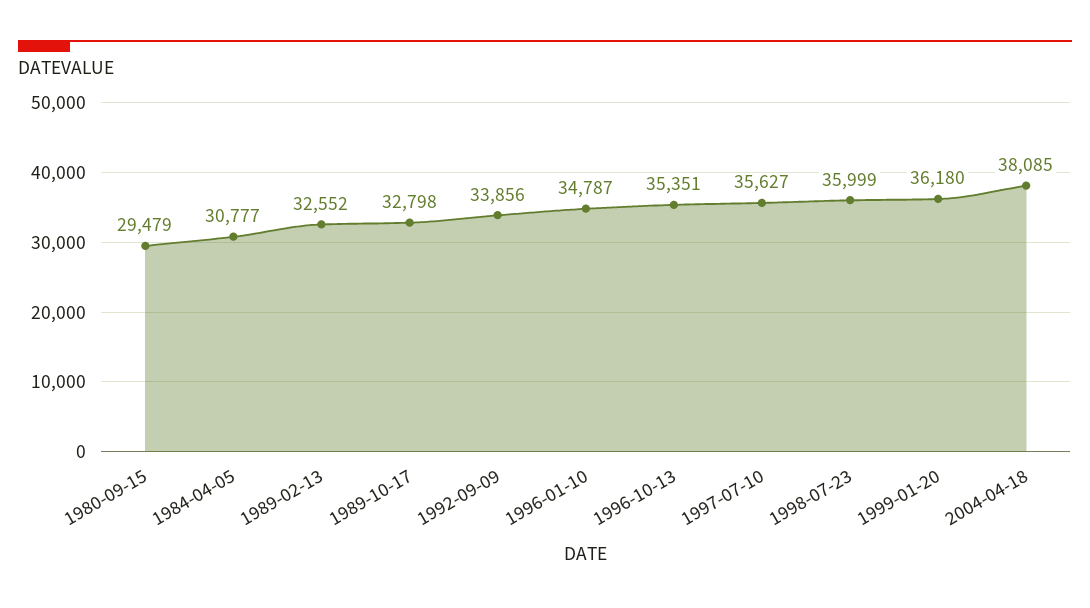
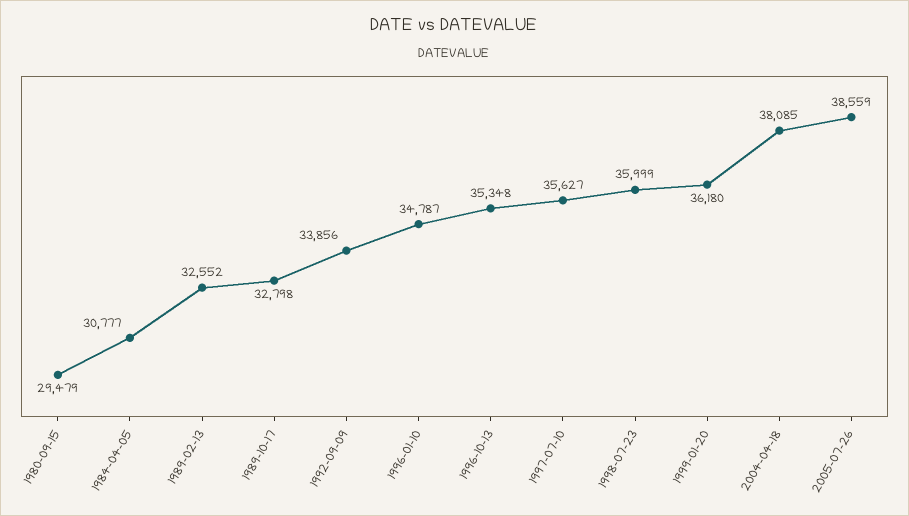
1996-10-13: 35351 -> 35348
2005-07-26: none -> 38559

